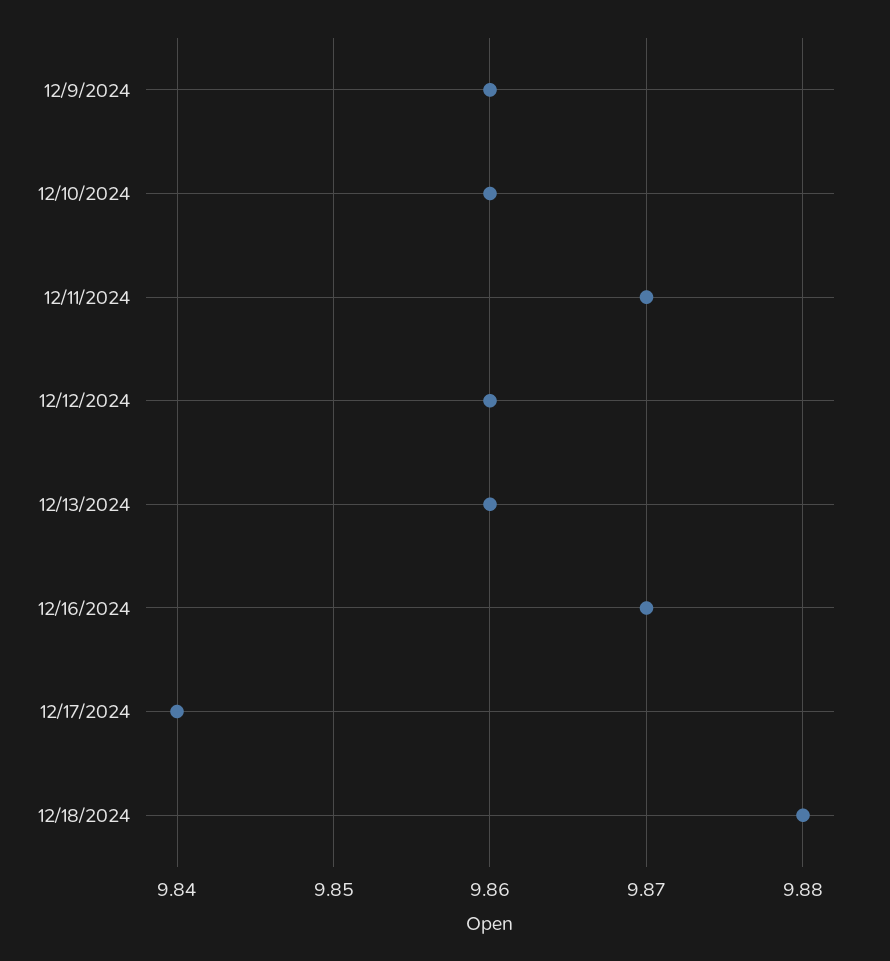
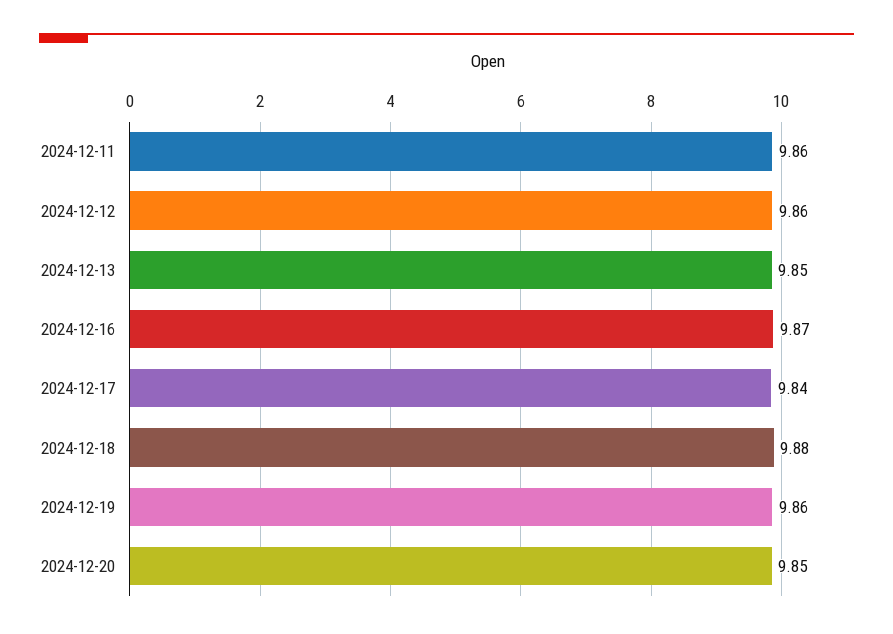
12/9/2024: 9.86 -> none
12/10/2024: 9.86 -> none
12/11/2024: 9.87 -> 9.86
12/13/2024: 9.86 -> 9.85
2024-12-19: none -> 9.86
2024-12-20: none -> 9.85

